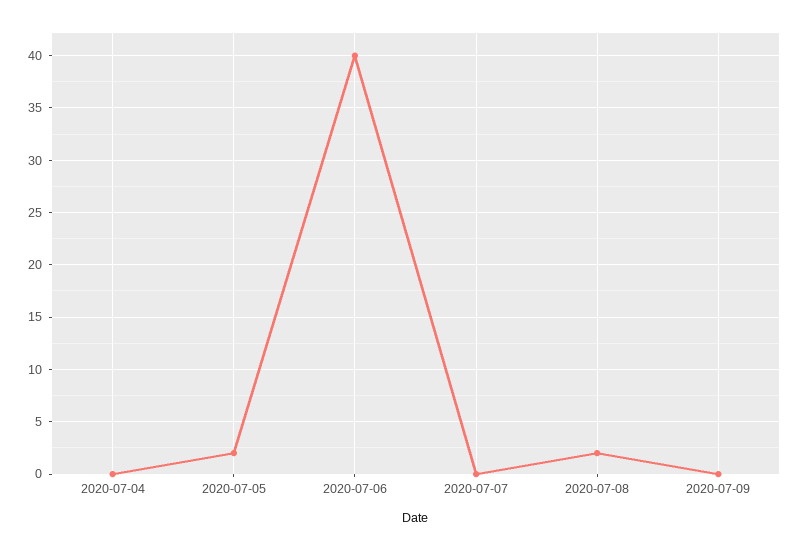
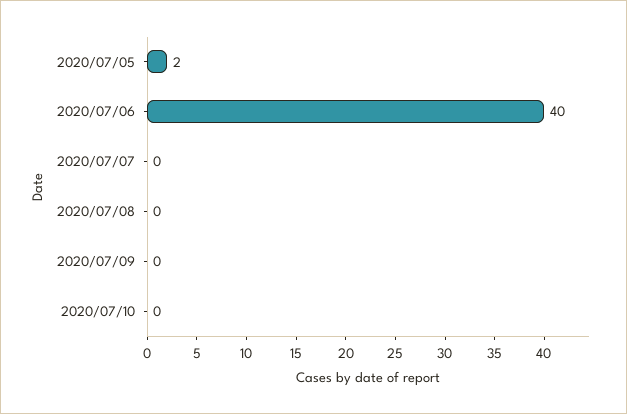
2020-07-04: 0 -> none
2020-07-08: 2 -> 0
2020/07/10: none -> 0

